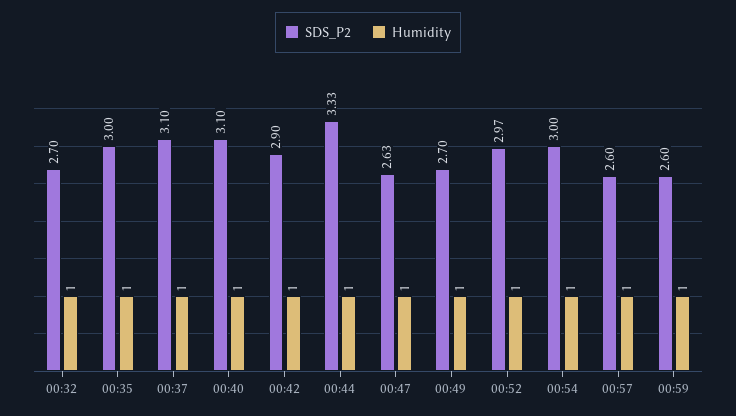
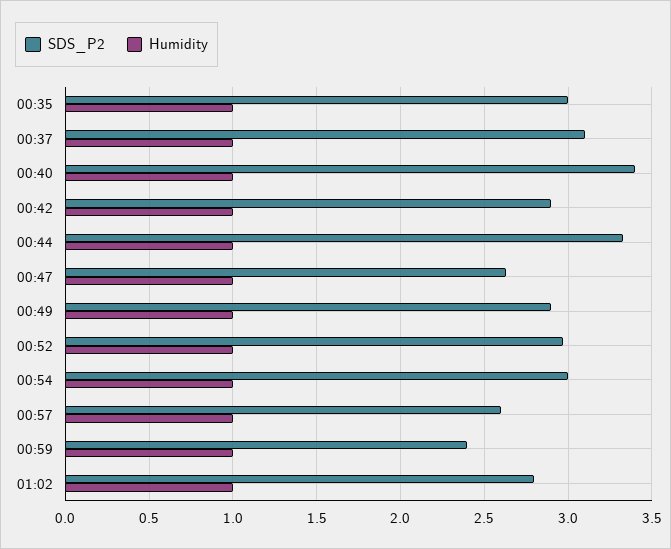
SDS_P2, 00:32: 2.7 -> none
Humidity, 00:32: 1 -> none
SDS_P2, 00:40: 3.1 -> 3.4
SDS_P2, 00:49: 2.7 -> 2.9
SDS_P2, 00:59: 2.6 -> 2.4
SDS_P2, 01:02: none -> 2.8
Humidity, 01:02: none -> 1

